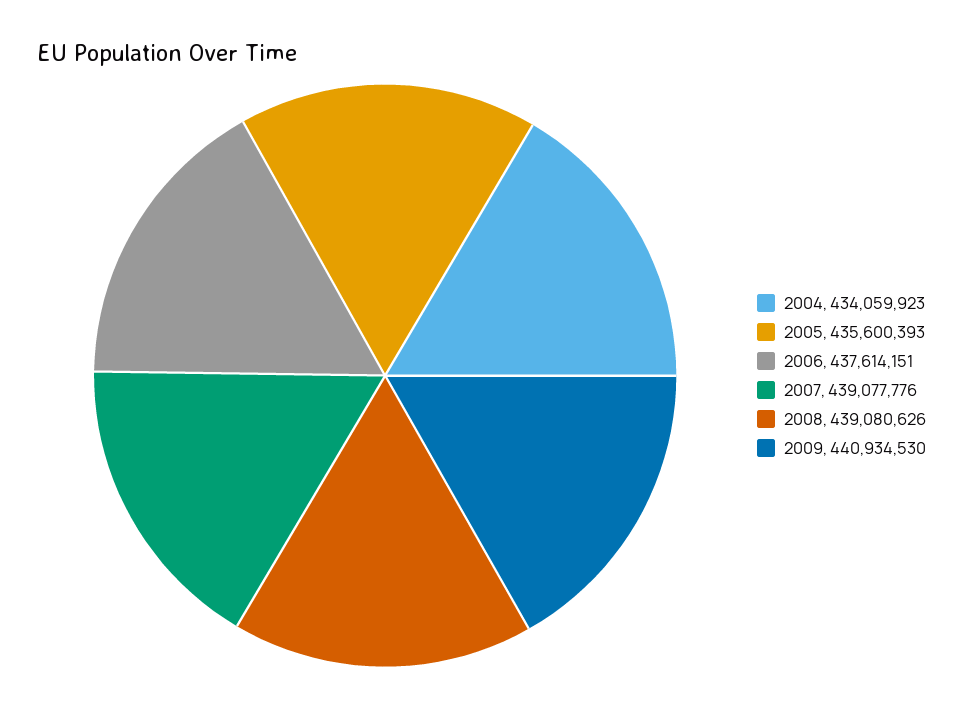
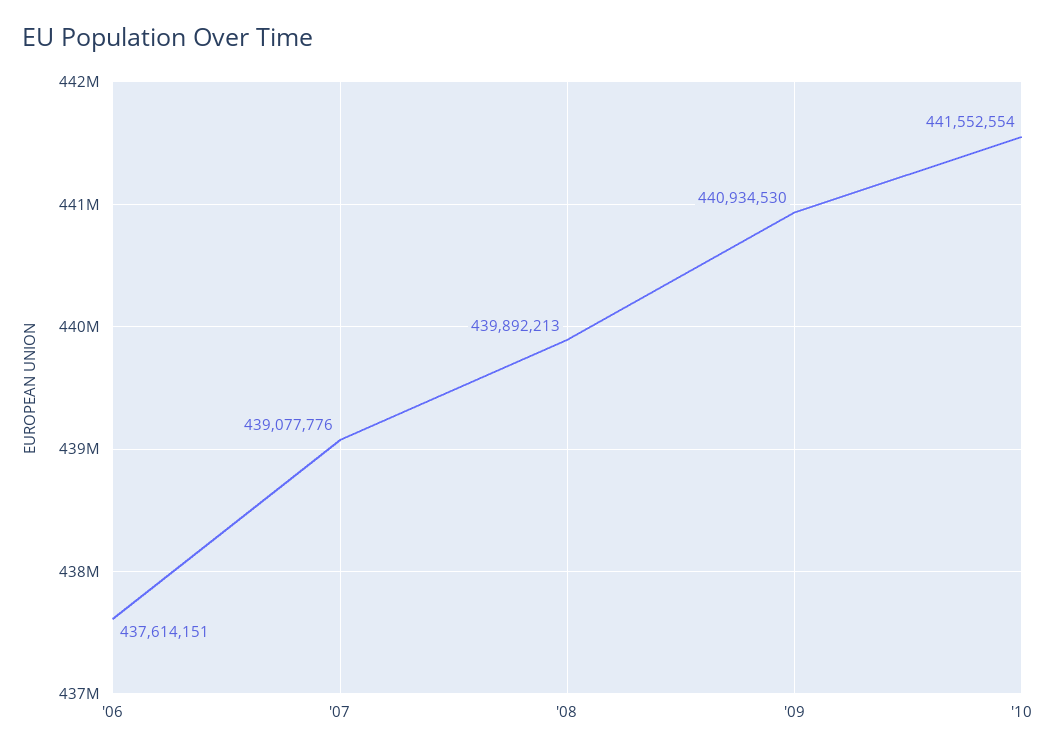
2004: 434059923 -> none
2005: 435600393 -> none
2008: 439080626 -> 439892213
'10: none -> 441552554

